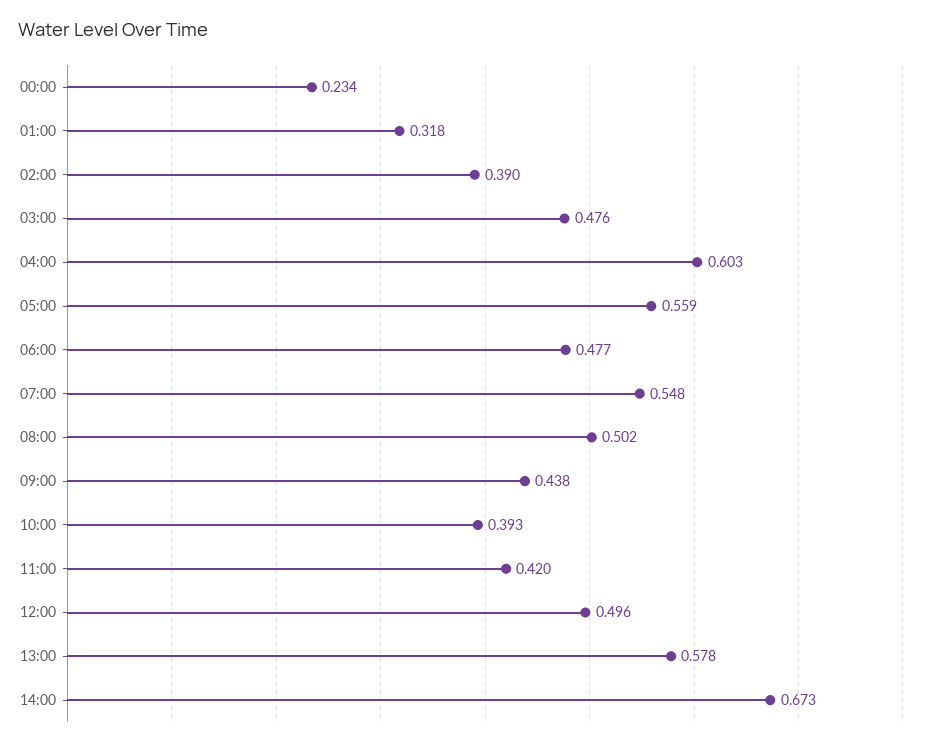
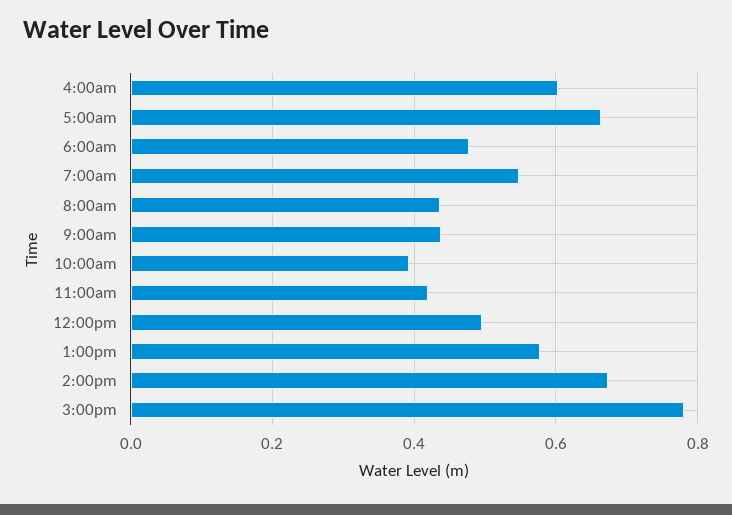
00:00: 0.234 -> none
01:00: 0.318 -> none
02:00: 0.39 -> none
03:00: 0.476 -> none
05:00: 0.559 -> 0.66
08:00: 0.502 -> 0.44
3:00pm: none -> 0.78

